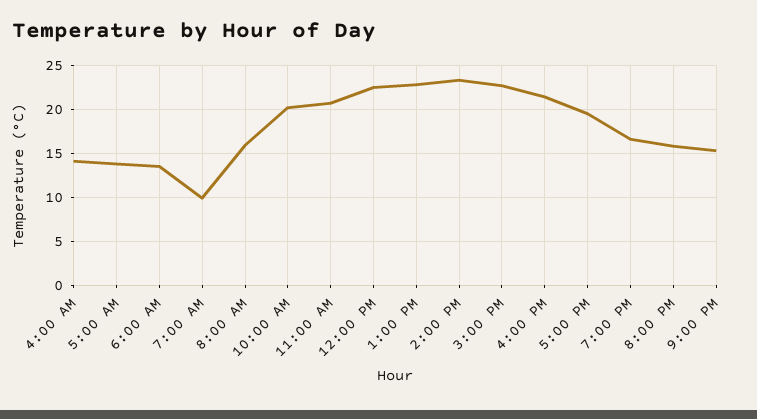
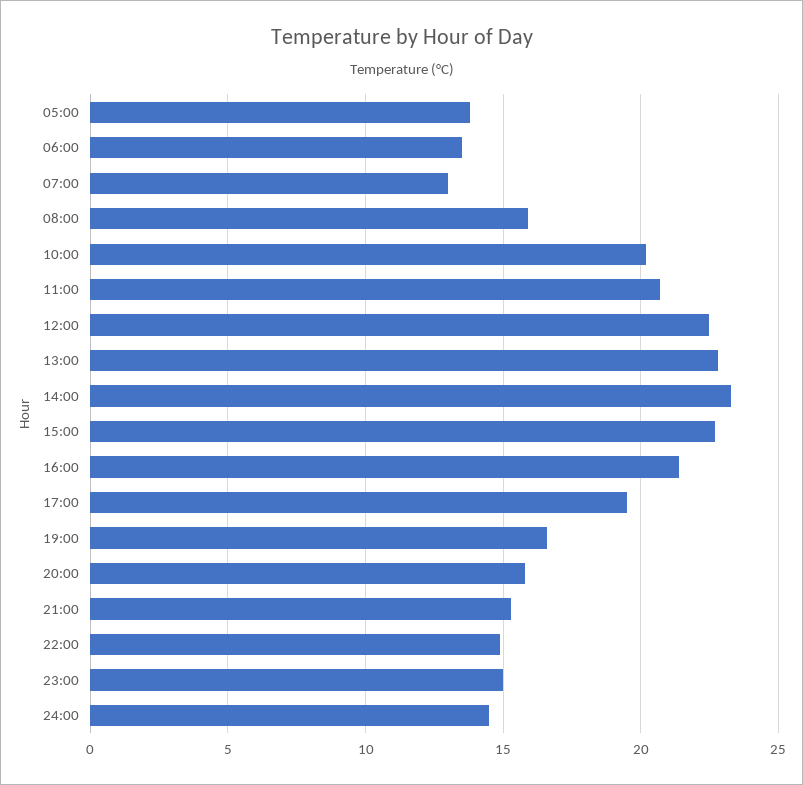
4:00 AM: 14 -> none
7:00 AM: 10 -> 13
22:00: none -> 15
23:00: none -> 15
24:00: none -> 14.5

